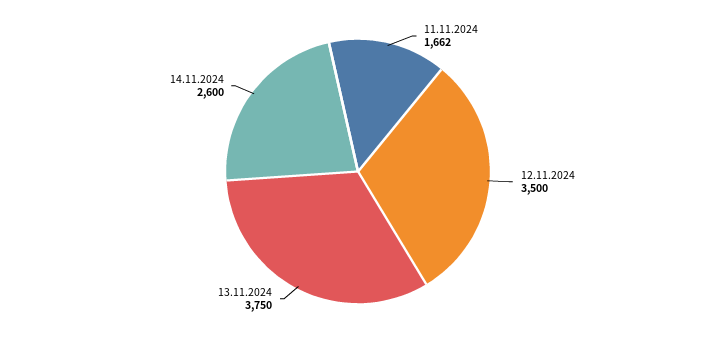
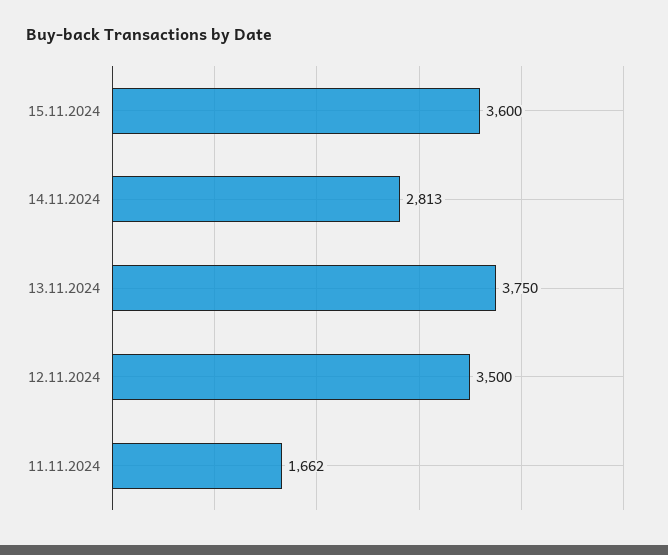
14.11.2024: 2600 -> 2813
15.11.2024: none -> 3600

